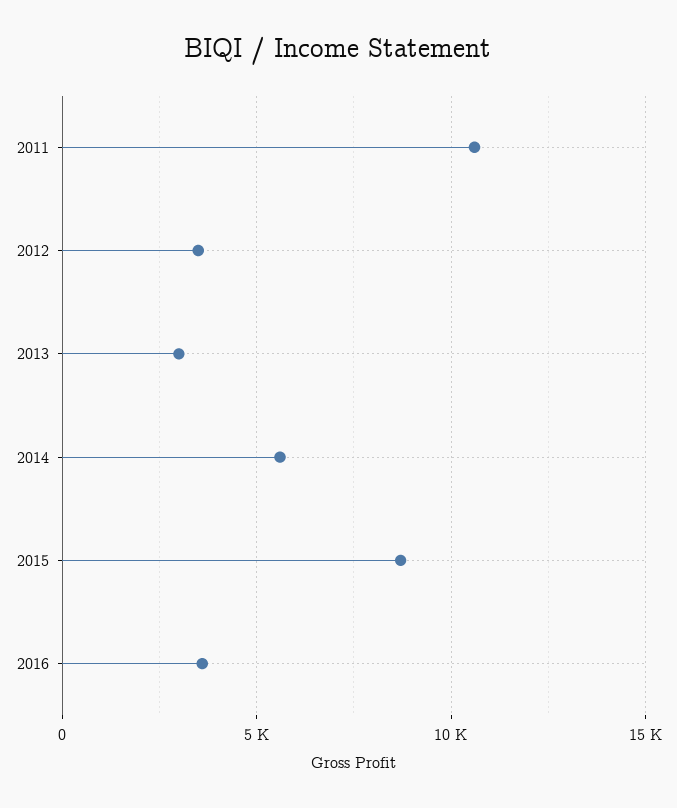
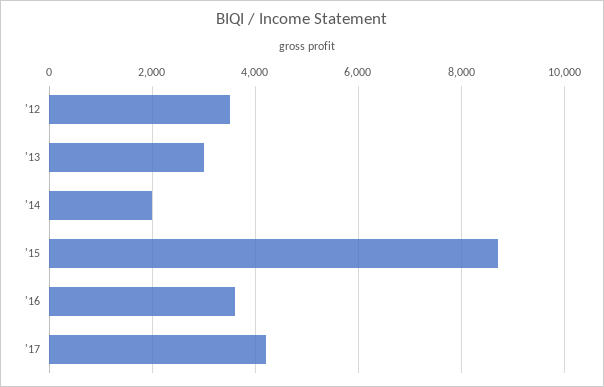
2011: 10500 -> none
2014: 5500 -> 2000
'17: none -> 4200

